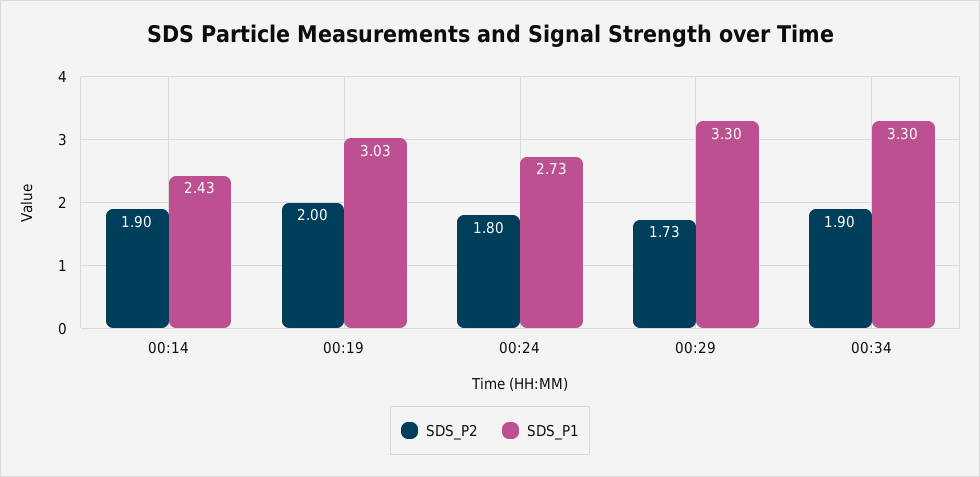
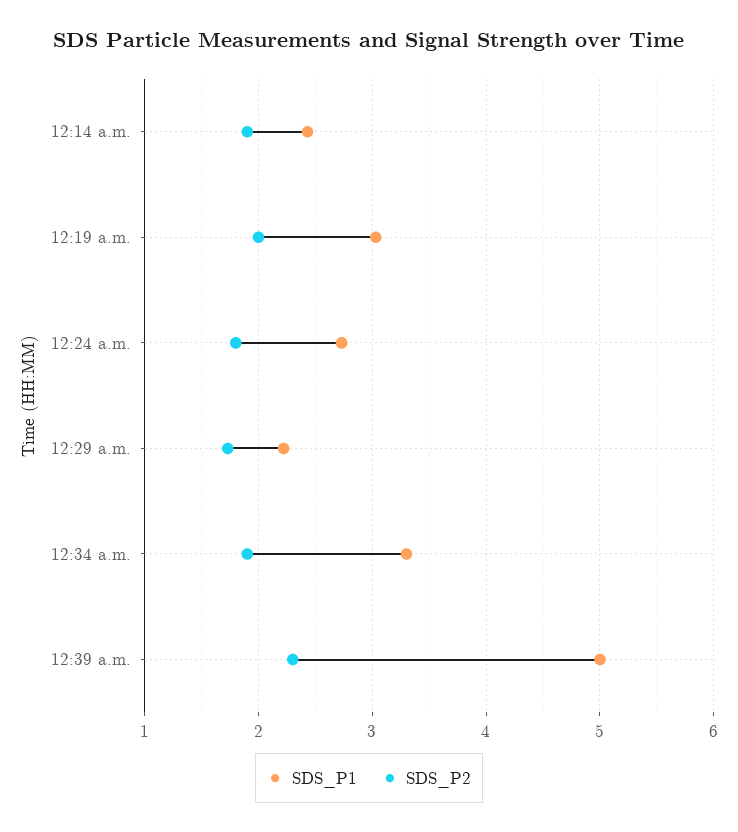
SDS_P1, 00:29: 3.3 -> 2.2
SDS_P1, 12:39 a.m.: none -> 5
SDS_P2, 12:39 a.m.: none -> 2.3

